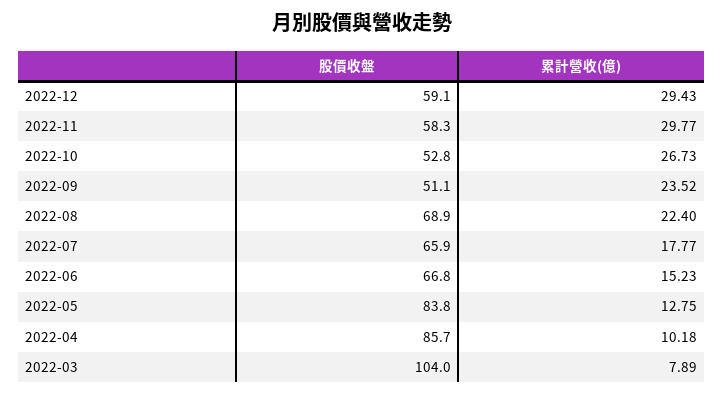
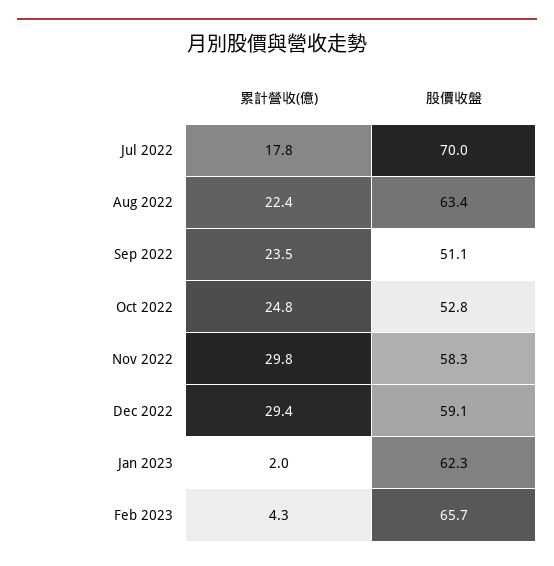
累計營收(億), 2022-10: 26.73 -> 24.8
股價收盤, 2022-08: 68.9 -> 63.4
股價收盤, 2022-07: 65.9 -> 70
股價收盤, 2022-06: 66.8 -> none
累計營收(億), 2022-06: 15.23 -> none
股價收盤, 2022-05: 83.8 -> none
累計營收(億), 2022-05: 12.75 -> none
股價收盤, 2022-04: 85.7 -> none
累計營收(億), 2022-04: 10.18 -> none
股價收盤, 2022-03: 104 -> none
累計營收(億), 2022-03: 7.89 -> none
累計營收(億), Jan 2023: none -> 2
股價收盤, Jan 2023: none -> 62.3
累計營收(億), Feb 2023: none -> 4.3
股價收盤, Feb 2023: none -> 65.7

